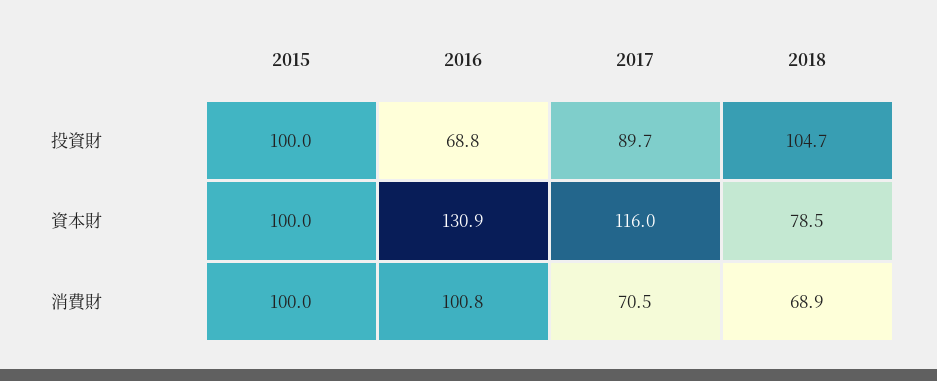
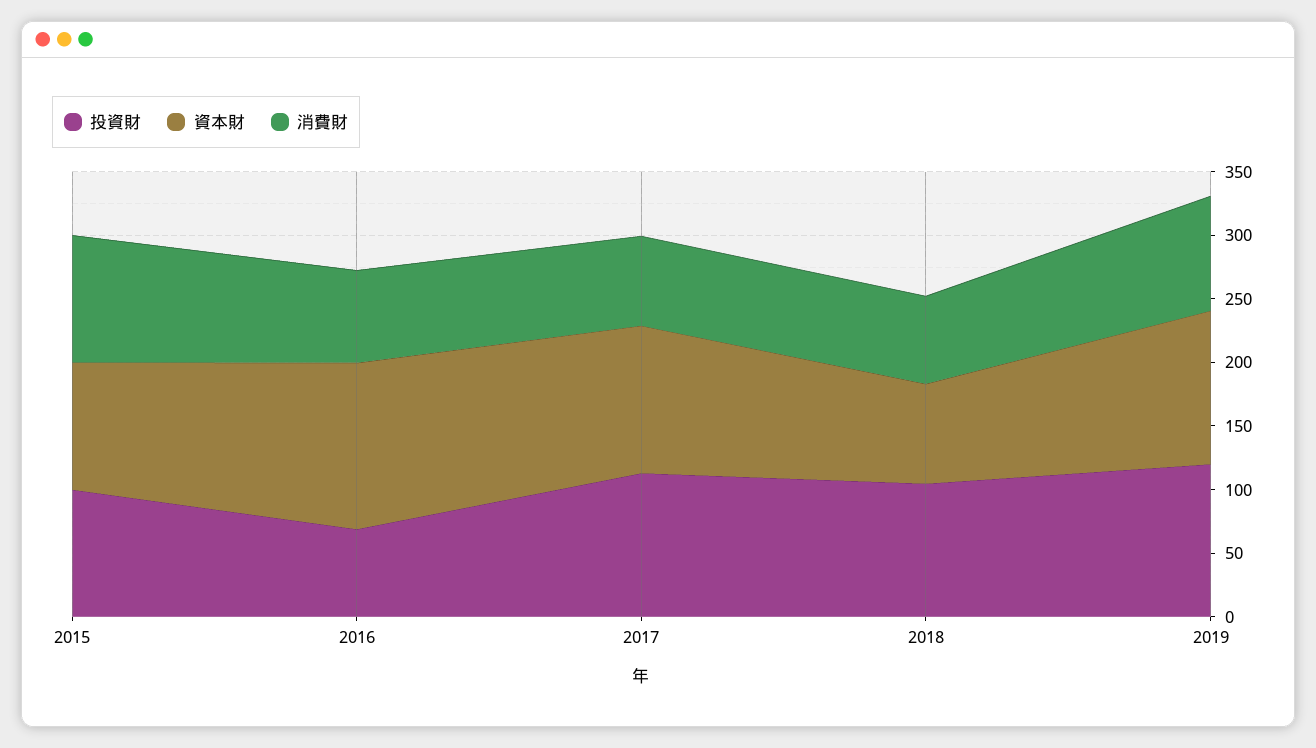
投資財, 2017: 89.7 -> 110
消費財, 2016: 100.8 -> 70
投資財, 2019: none -> 120
資本財, 2019: none -> 120
消費財, 2019: none -> 90

